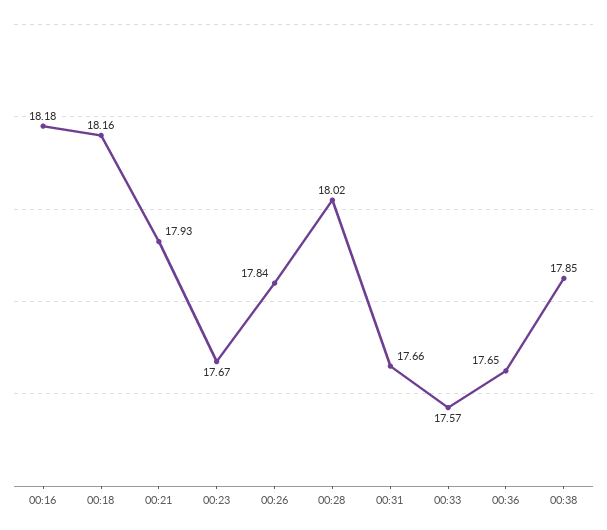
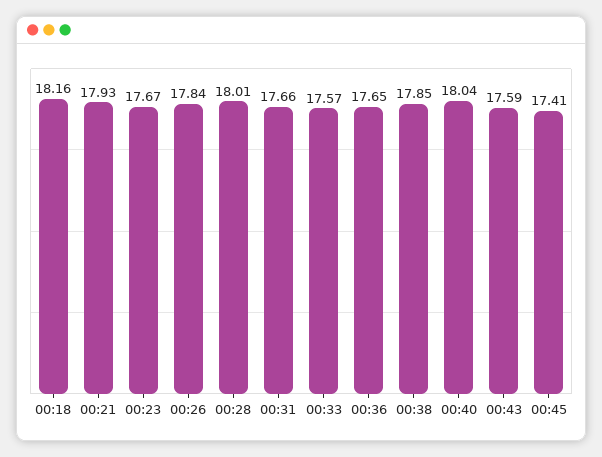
00:16: 18.18 -> none
00:28: 18.02 -> 18.01
00:40: none -> 18.04
00:43: none -> 17.59
00:45: none -> 17.41

